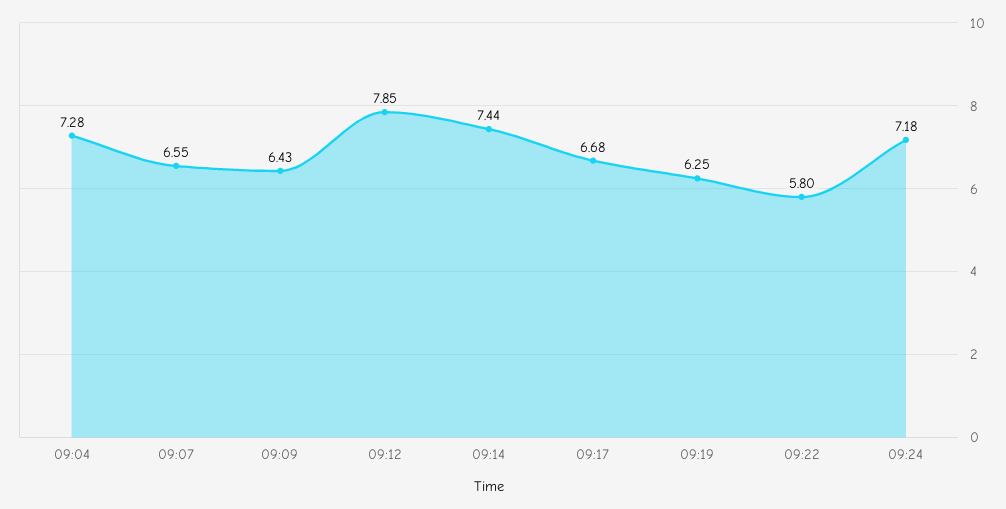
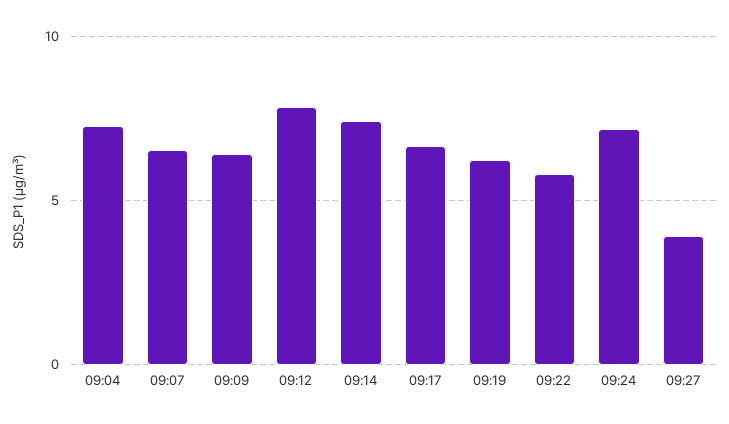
09:27: none -> 4

